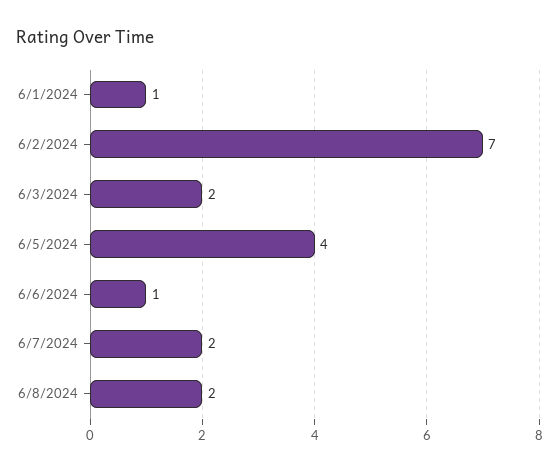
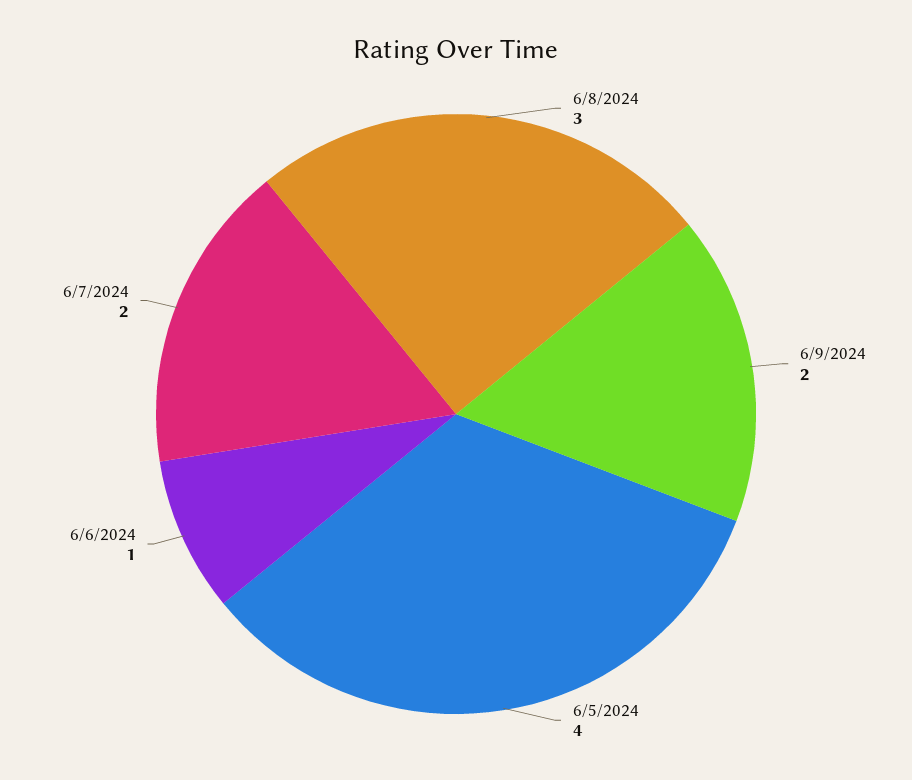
6/1/2024: 1 -> none
6/2/2024: 7 -> none
6/3/2024: 2 -> none
6/8/2024: 2 -> 3
6/9/2024: none -> 2

